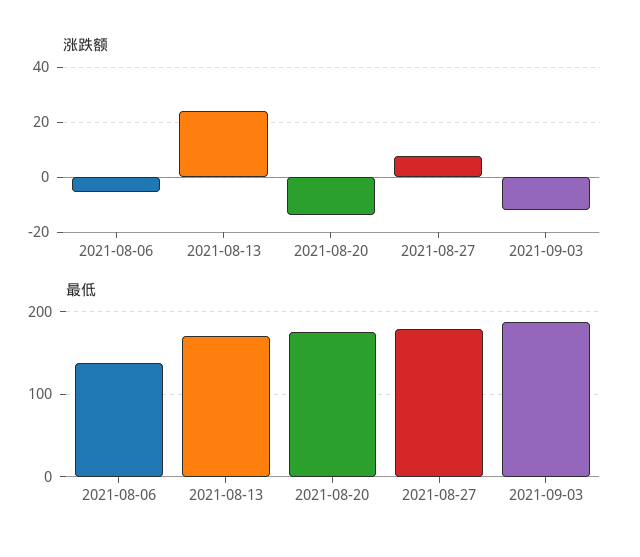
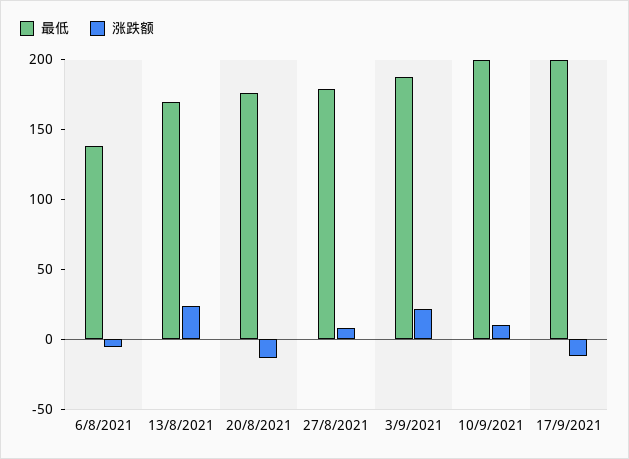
涨跌额, 2021-09-03: -12.5 -> 20
最低, 10/9/2021: none -> 200
涨跌额, 10/9/2021: none -> 10
最低, 17/9/2021: none -> 200
涨跌额, 17/9/2021: none -> -10

